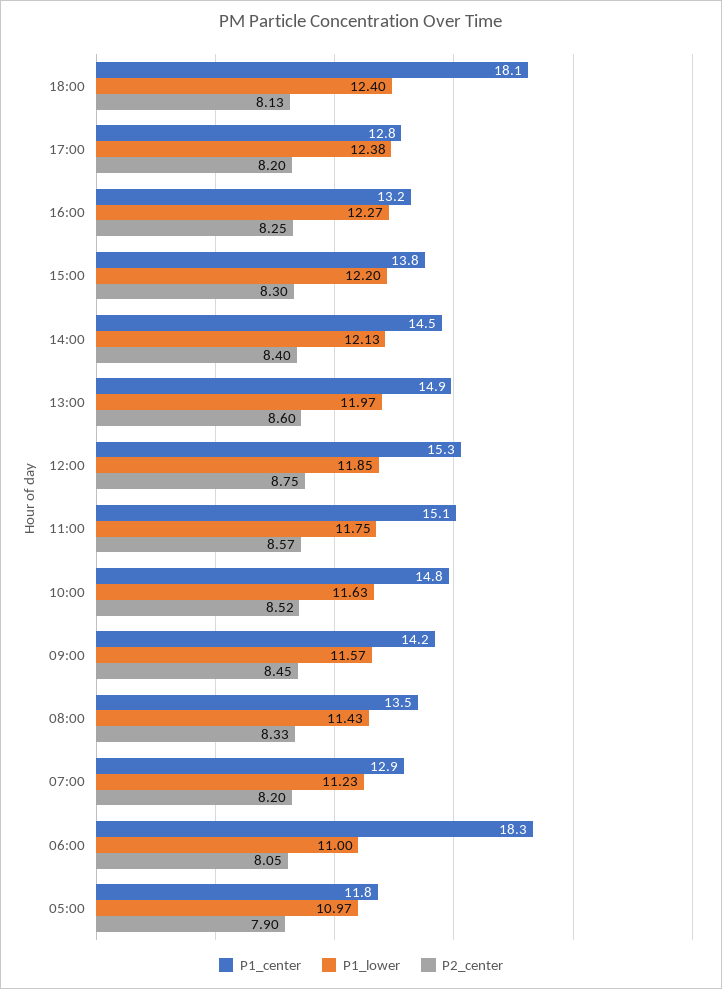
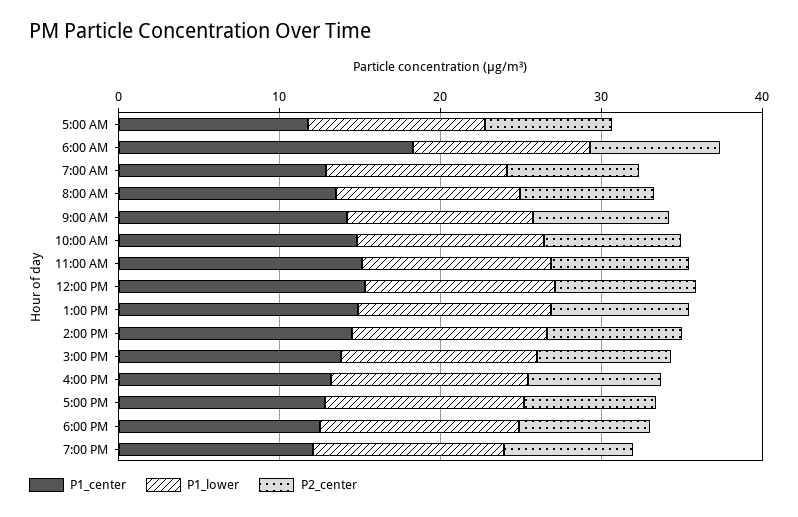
P1_center, 18:00: 18.1 -> 12
P1_center, 7:00 PM: none -> 12
P1_lower, 7:00 PM: none -> 12
P2_center, 7:00 PM: none -> 8

